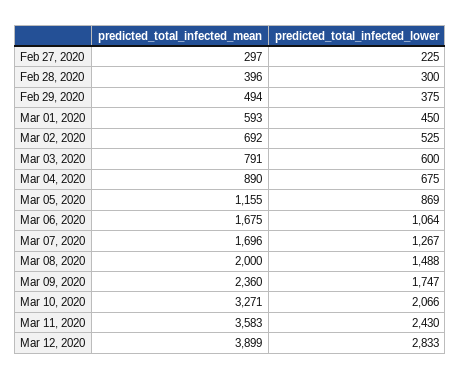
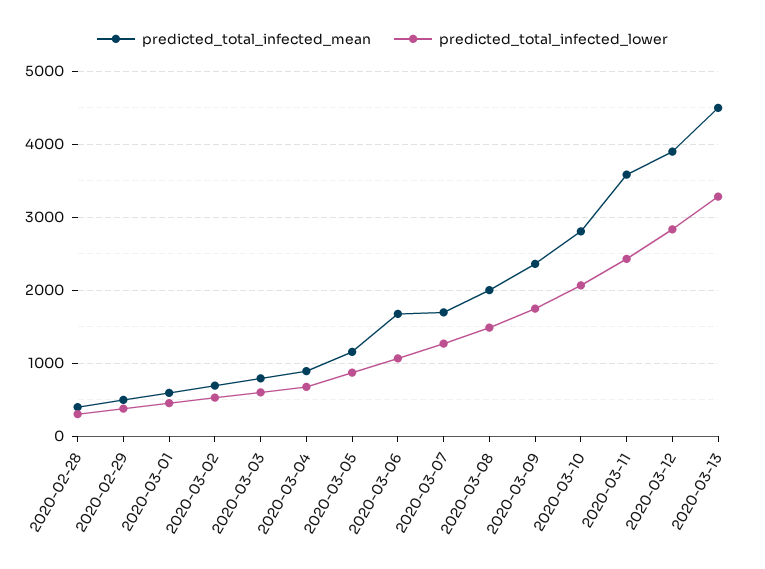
predicted_total_infected_mean, Feb 27, 2020: 297 -> none
predicted_total_infected_lower, Feb 27, 2020: 225 -> none
predicted_total_infected_mean, Mar 10, 2020: 3271 -> 2800
predicted_total_infected_mean, 2020-03-13: none -> 4500
predicted_total_infected_lower, 2020-03-13: none -> 3300

